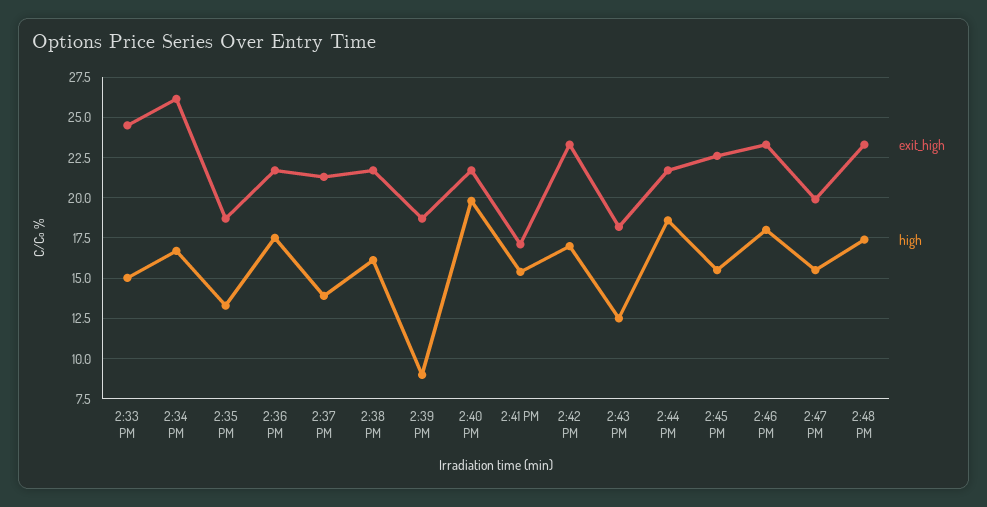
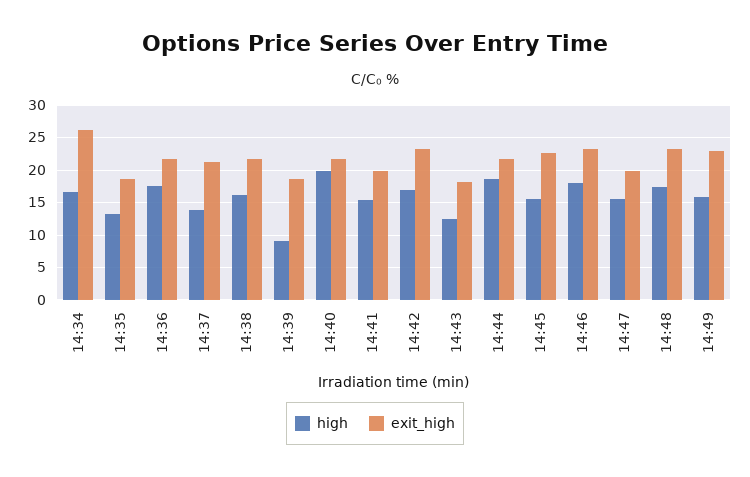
exit_high, 2:33 PM: 24.5 -> none
high, 2:33 PM: 15 -> none
exit_high, 2:41 PM: 17 -> 20
high, 14:49: none -> 16
exit_high, 14:49: none -> 23

